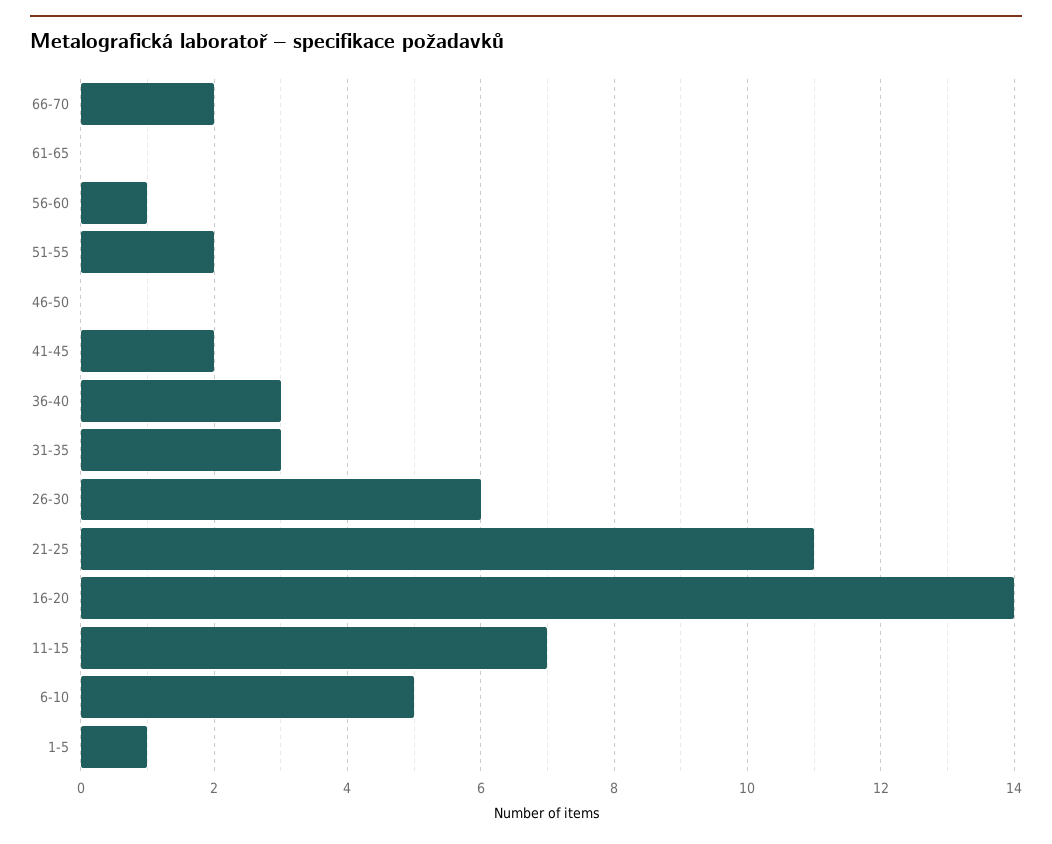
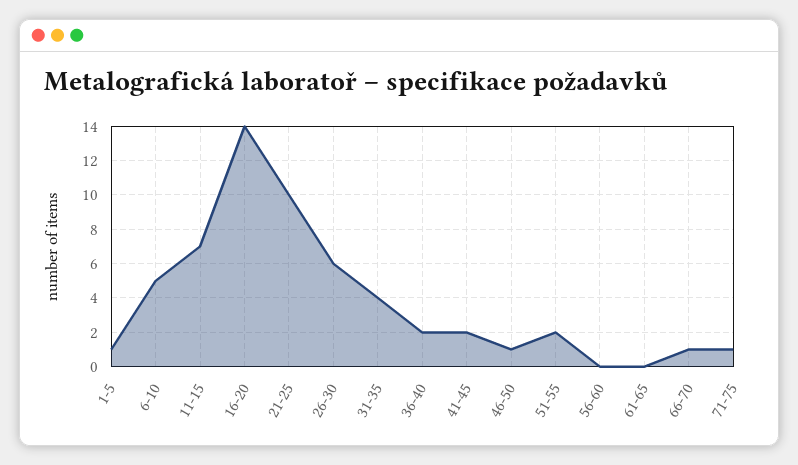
66-70: 2 -> 1
56-60: 1 -> 0
46-50: 0 -> 1
36-40: 3 -> 2
31-35: 3 -> 4
21-25: 11 -> 10
71-75: none -> 1

